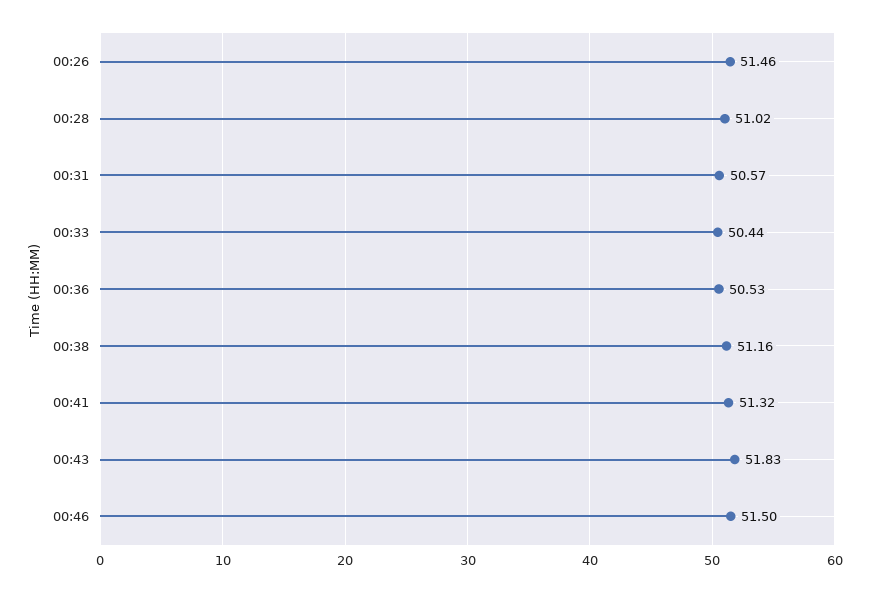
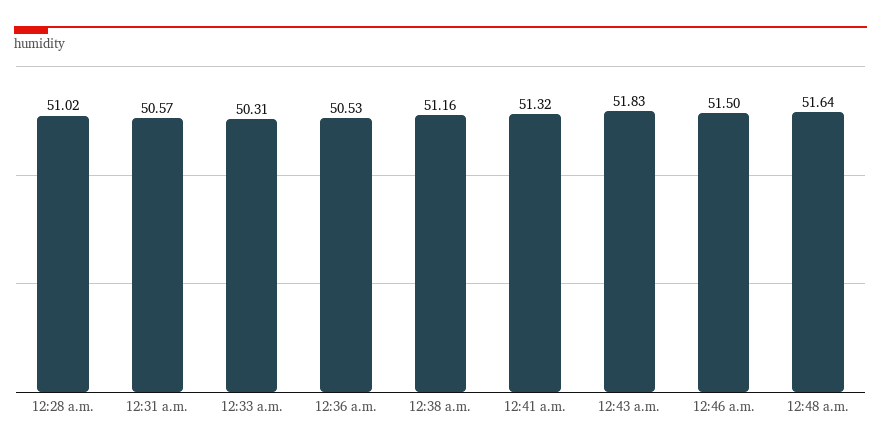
00:26: 51.46 -> none
00:33: 50.44 -> 50.31
12:48 a.m.: none -> 51.64

